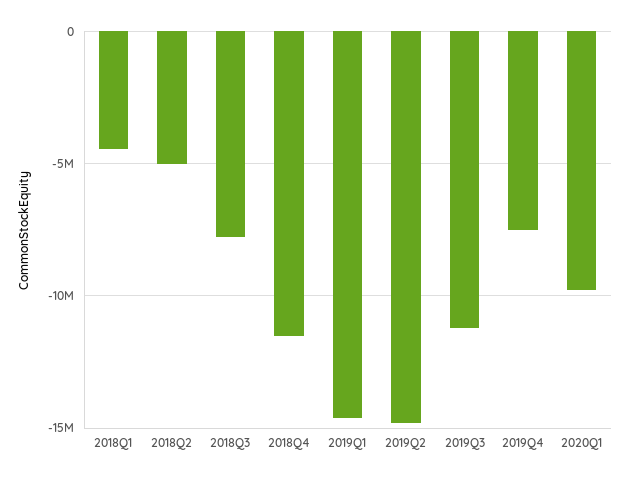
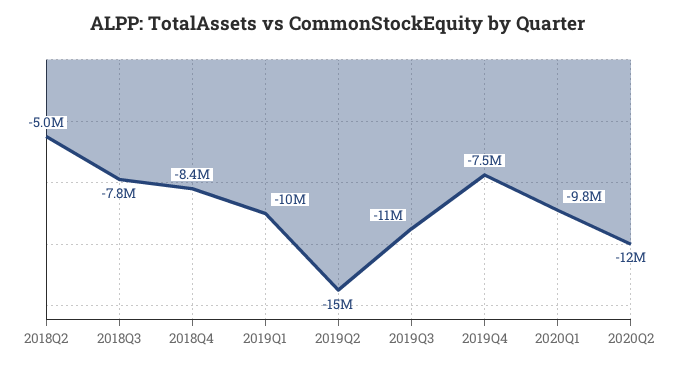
2018Q1: -4500000 -> none
2018Q4: -11500000 -> -8400000
2019Q1: -14500000 -> -10000000
2020Q2: none -> -12000000

